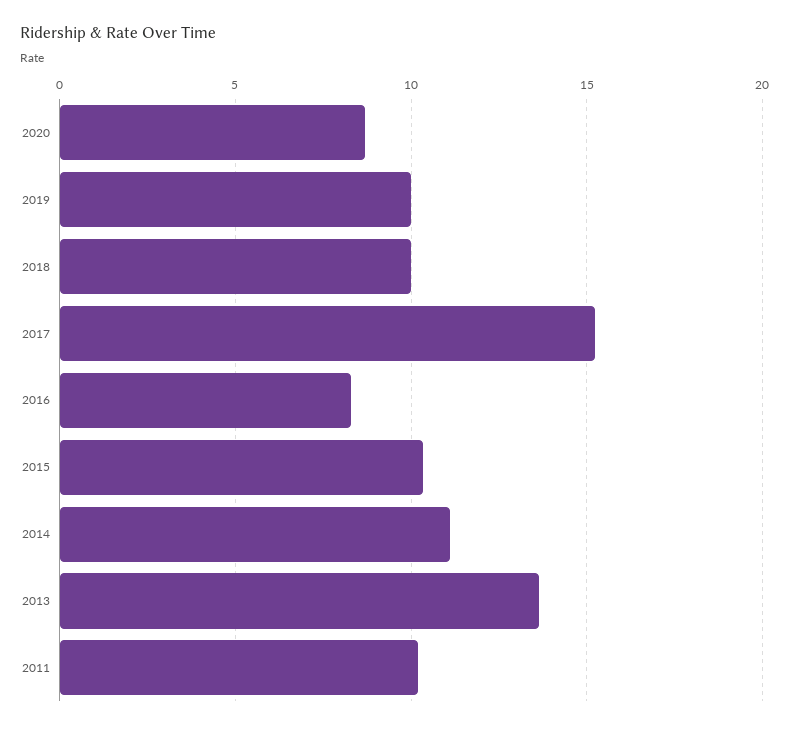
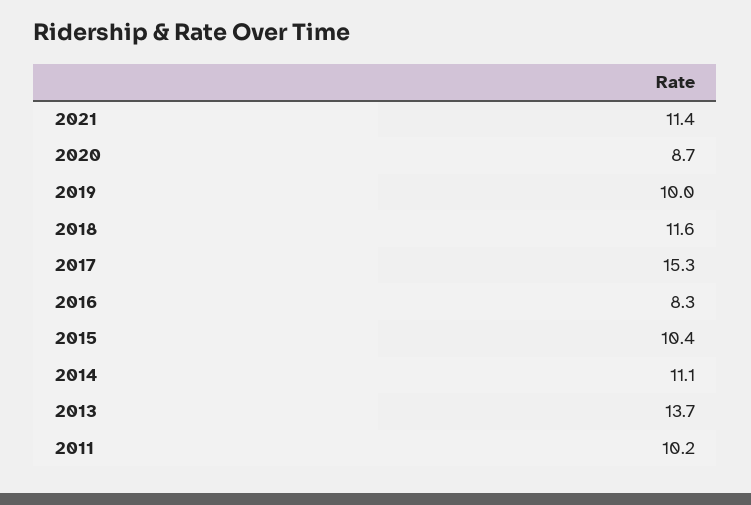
2018: 10 -> 11.6
2021: none -> 11.4

